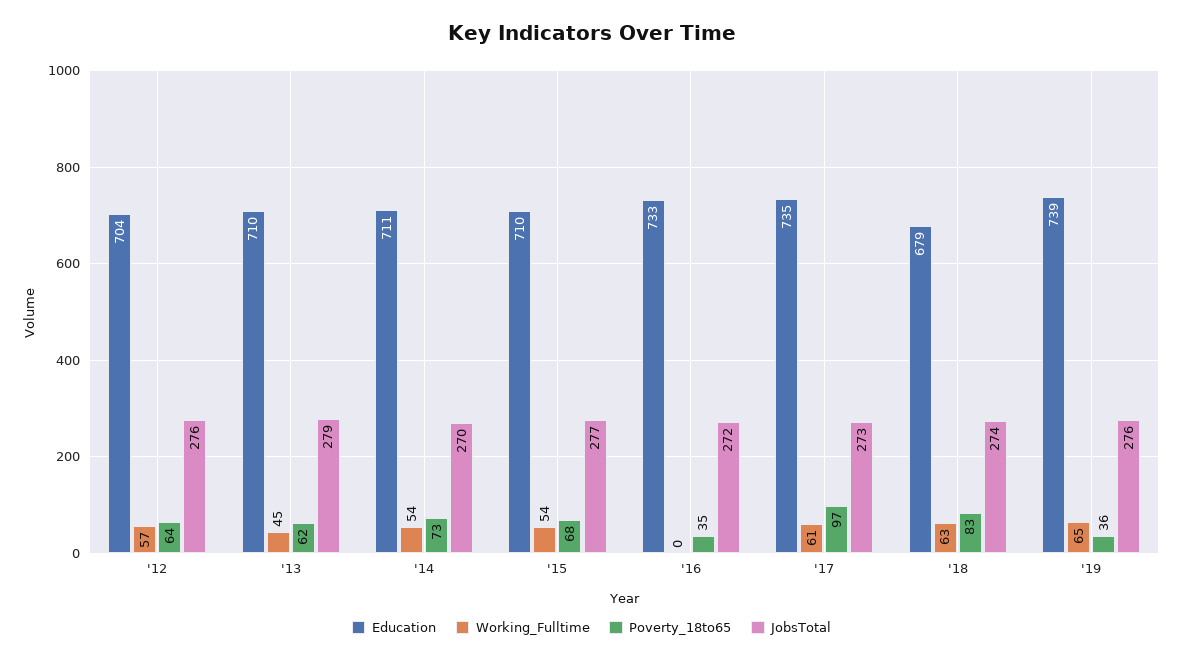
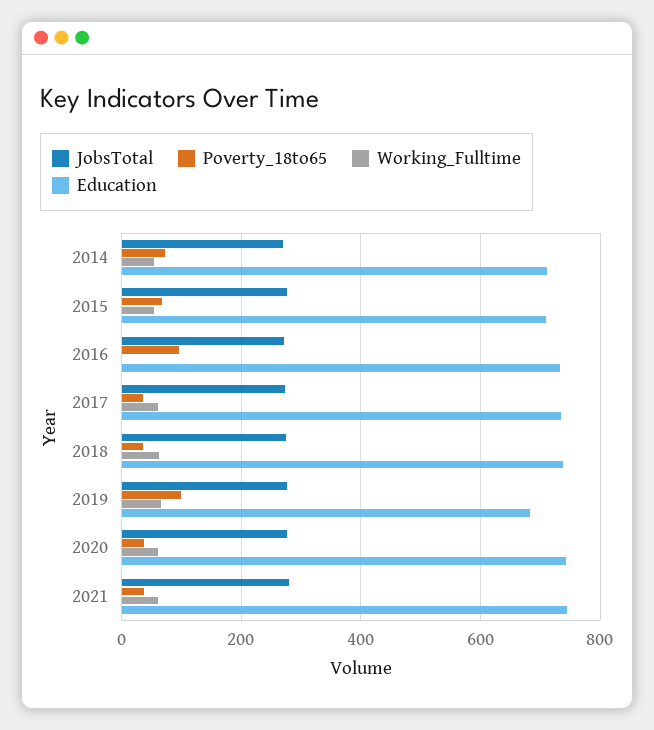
Education, '12: 704 -> none
Working_Fulltime, '12: 57 -> none
Poverty_18to65, '12: 64 -> none
JobsTotal, '12: 276 -> none
Education, '13: 710 -> none
Working_Fulltime, '13: 45 -> none
Poverty_18to65, '13: 62 -> none
JobsTotal, '13: 279 -> none
Poverty_18to65, '16: 35 -> 100
Poverty_18to65, '17: 97 -> 40
Education, '18: 679 -> 740
Poverty_18to65, '18: 83 -> 40
Education, '19: 739 -> 680
Poverty_18to65, '19: 36 -> 100
JobsTotal, 2020: none -> 280
Poverty_18to65, 2020: none -> 40
Working_Fulltime, 2020: none -> 60
Education, 2020: none -> 740
JobsTotal, 2021: none -> 280
Poverty_18to65, 2021: none -> 40
Working_Fulltime, 2021: none -> 60
Education, 2021: none -> 740

